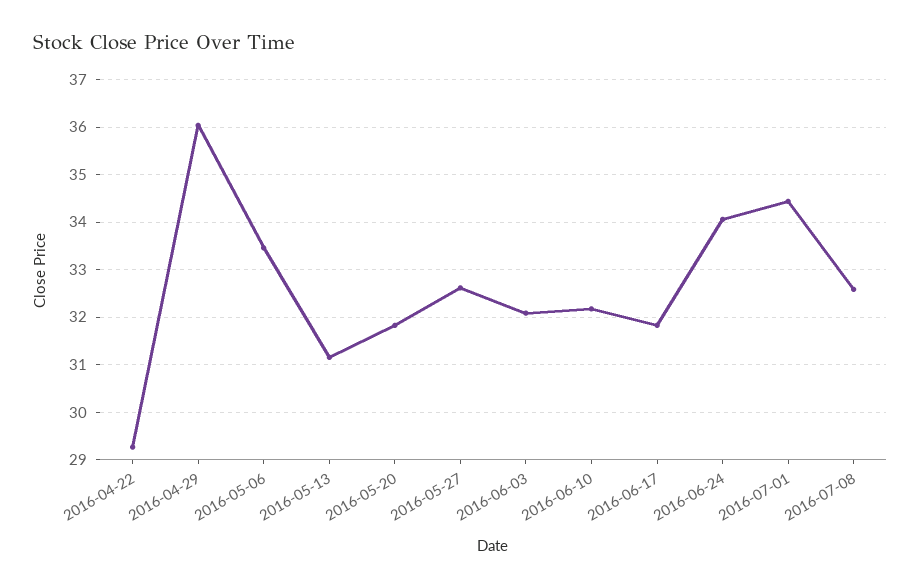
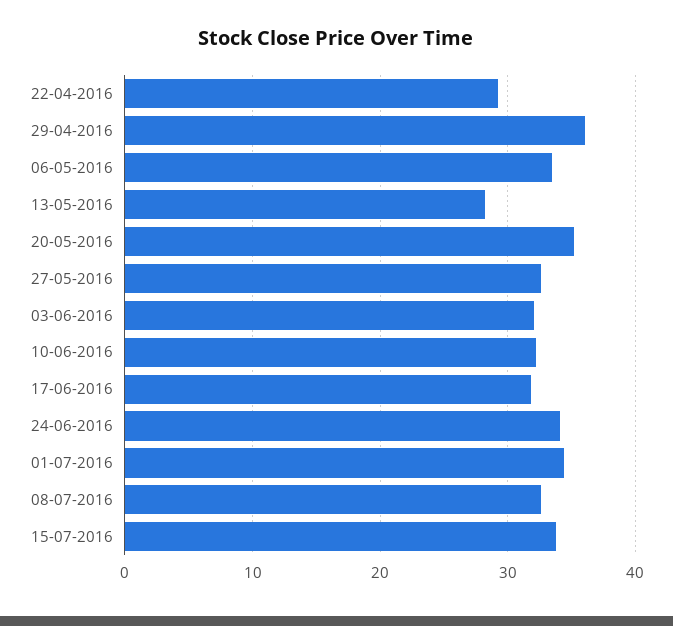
2016-05-13: 31.2 -> 28
2016-05-20: 31.8 -> 35
15-07-2016: none -> 34

